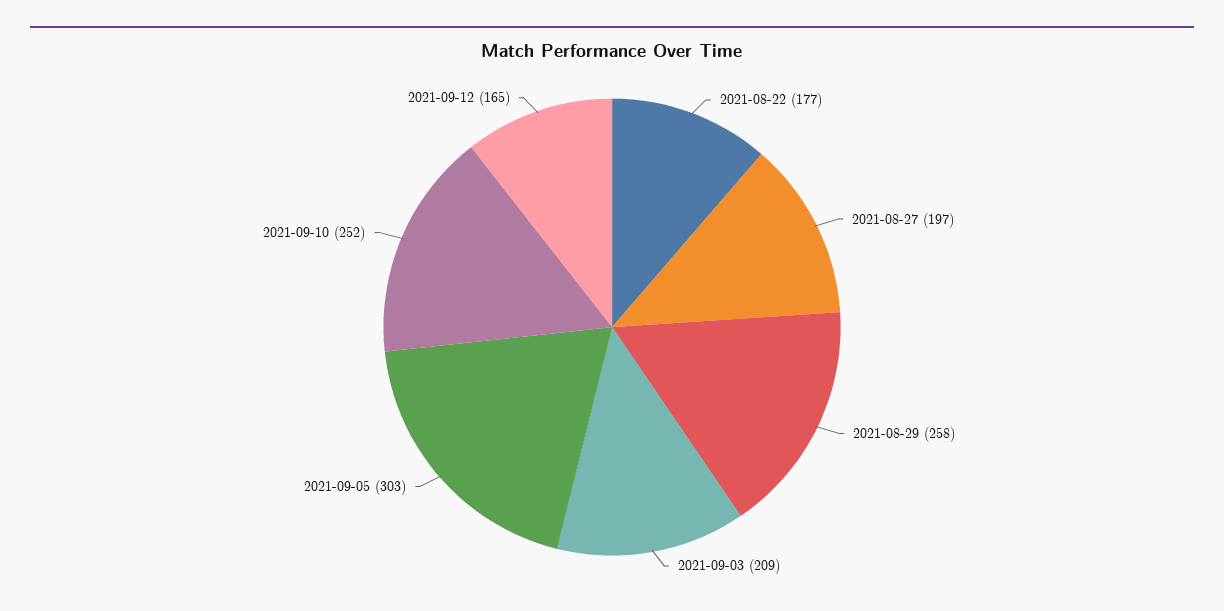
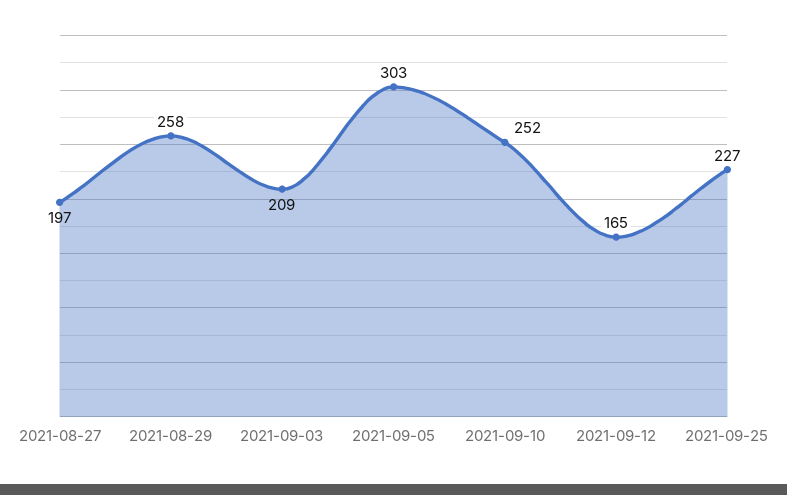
2021-08-22: 177 -> none
2021-09-25: none -> 227

